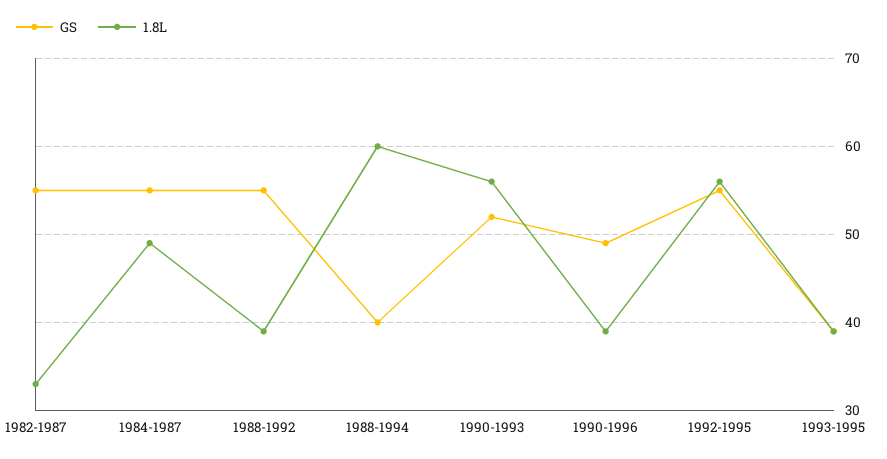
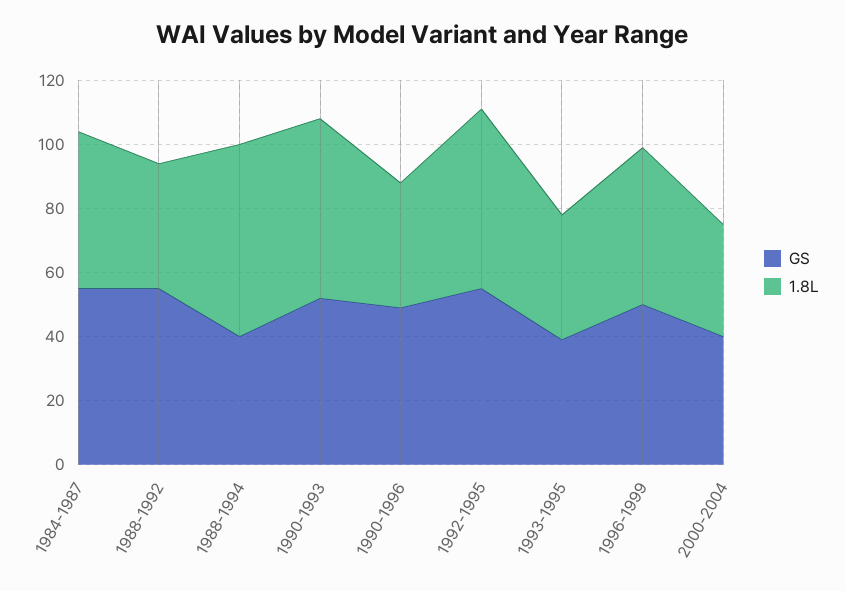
GS, 1982-1987: 55 -> none
1.8L, 1982-1987: 33 -> none
GS, 1996-1999: none -> 50
1.8L, 1996-1999: none -> 50
GS, 2000-2004: none -> 40
1.8L, 2000-2004: none -> 35

